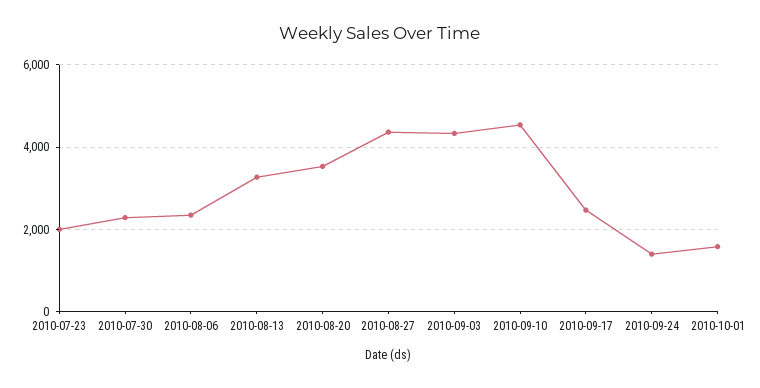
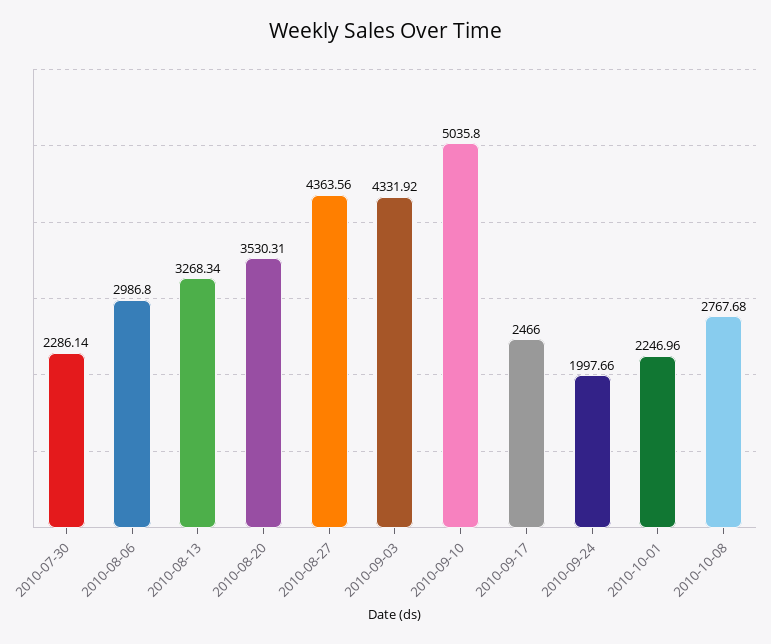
2010-07-23: 2000 -> none
2010-08-06: 2400 -> 2986.8
2010-09-10: 4600 -> 5035.8
2010-09-24: 1400 -> 1997.66
2010-10-01: 1600 -> 2246.96
2010-10-08: none -> 2767.68

